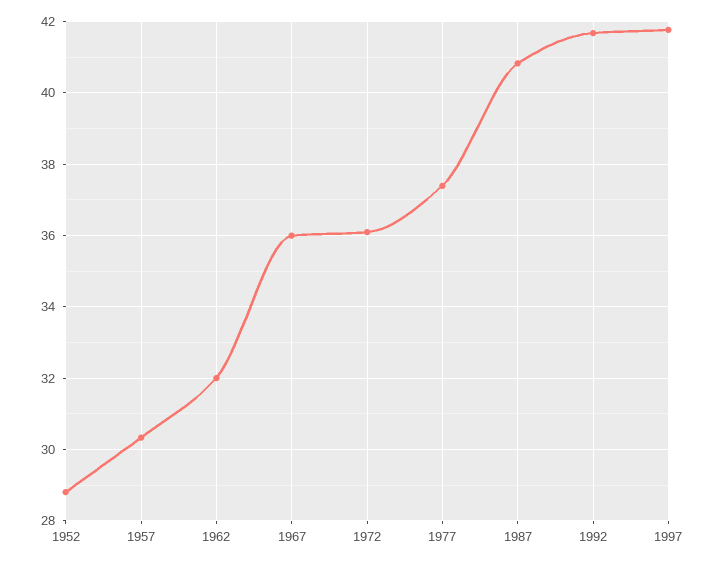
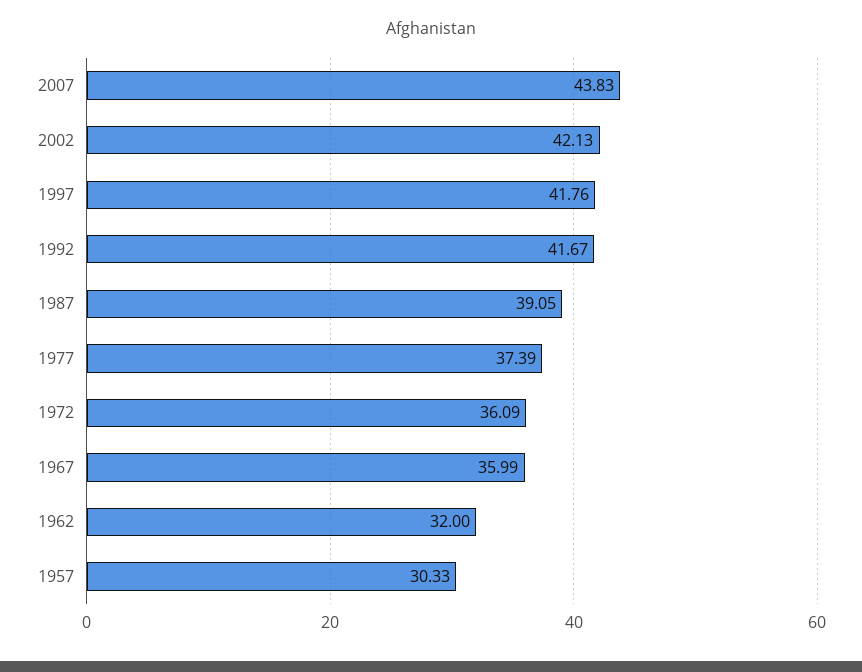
1952: 28.8 -> none
1987: 40.8 -> 39.05
2007: none -> 43.83
2002: none -> 42.13

